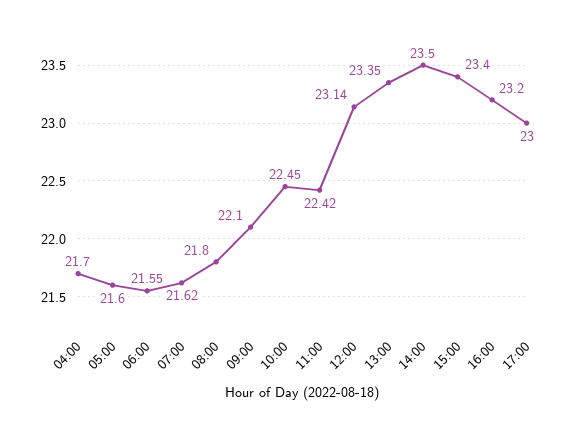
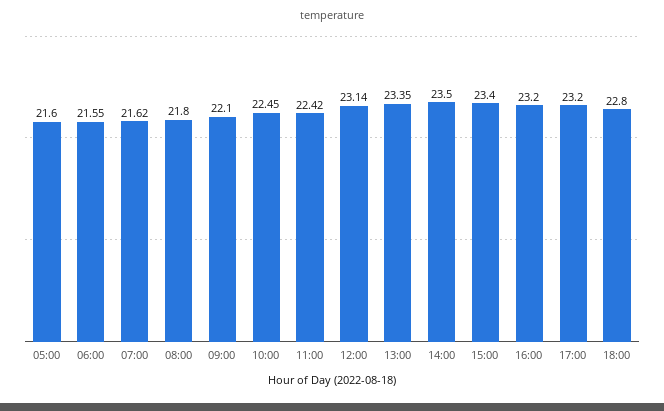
04:00: 21.7 -> none
17:00: 23 -> 23.2
18:00: none -> 22.8

